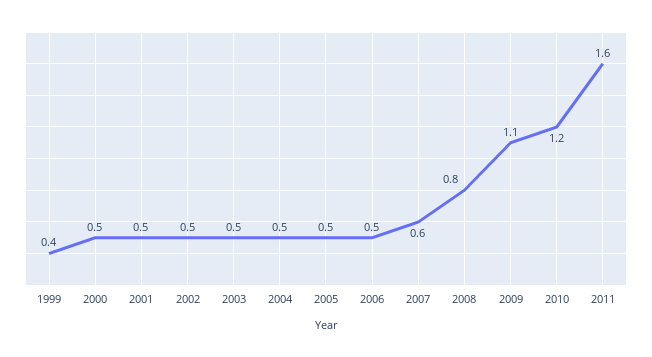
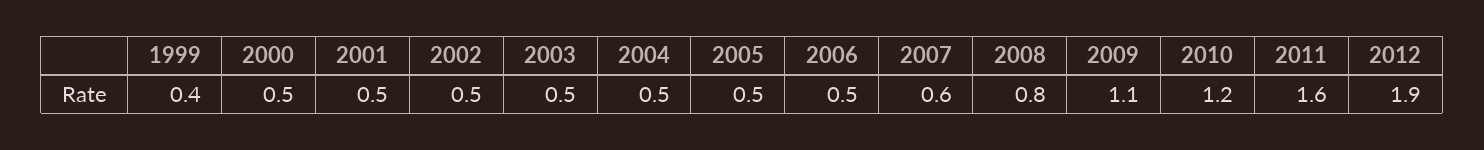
2012: none -> 1.9

